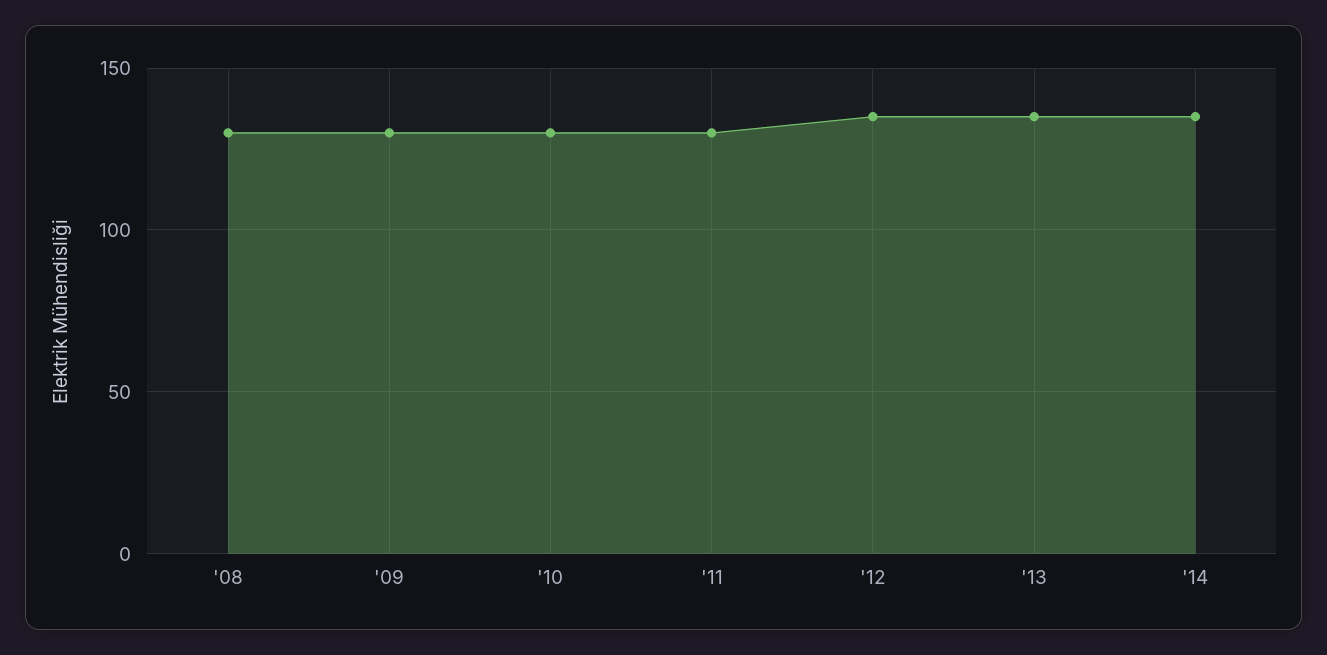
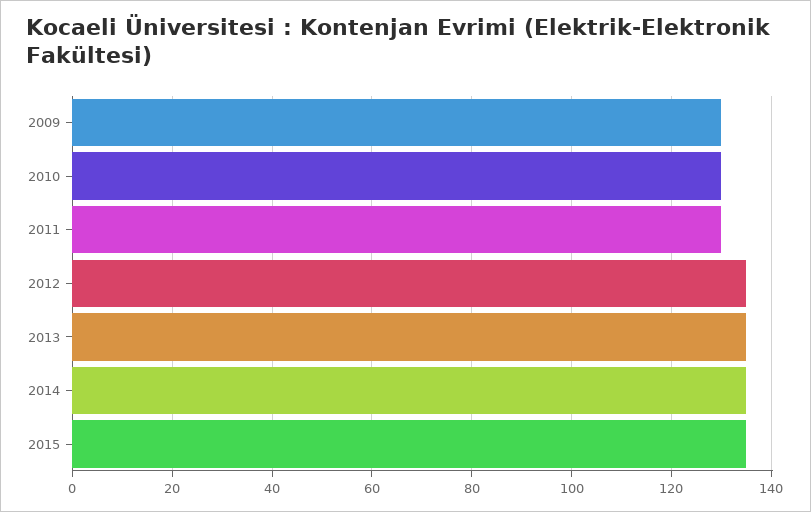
'08: 130 -> none
2015: none -> 135

